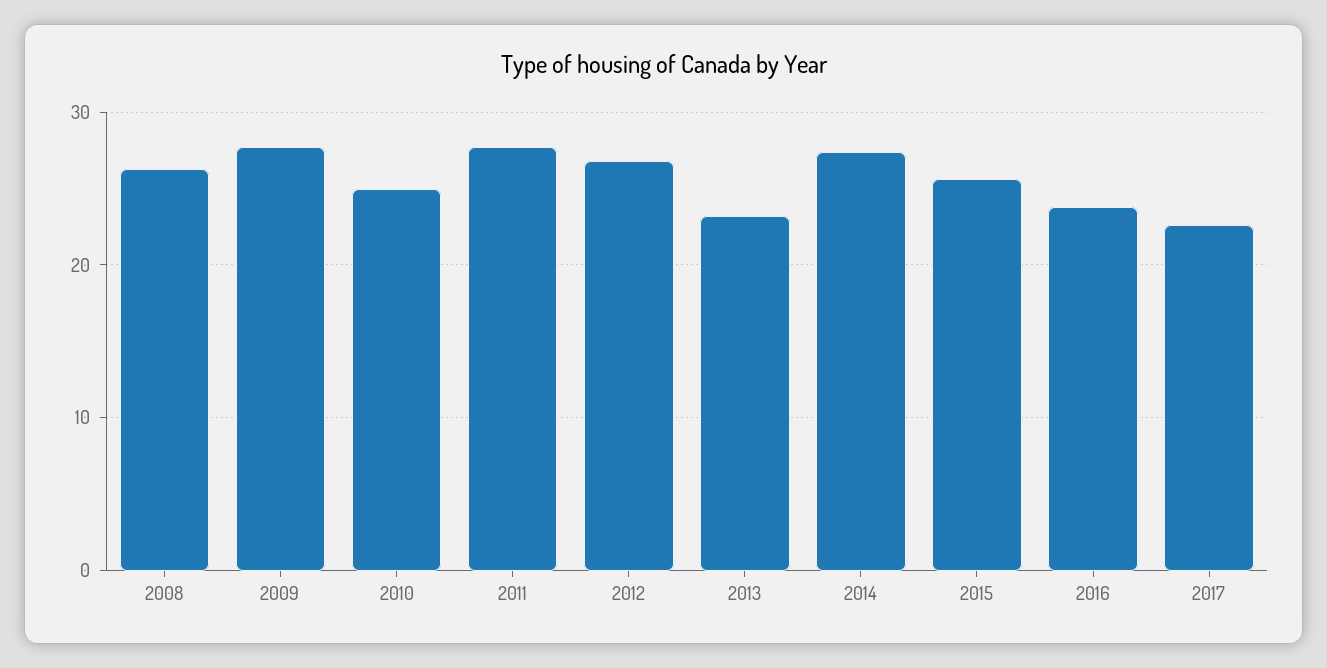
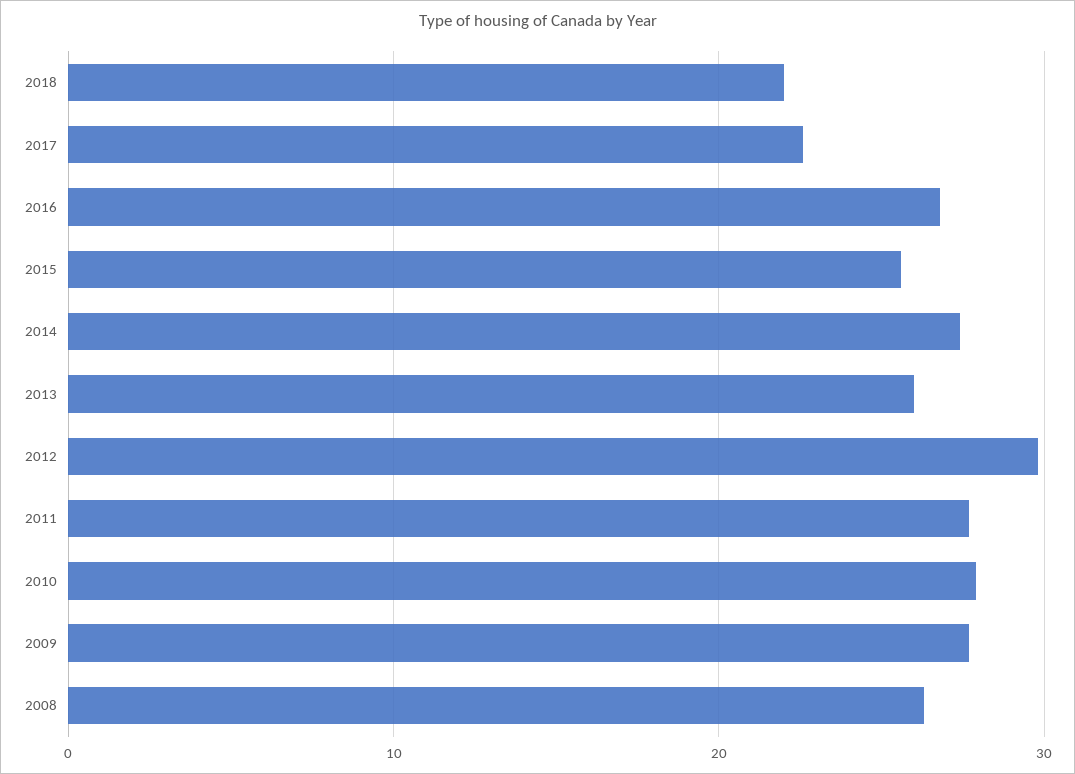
2010: 25 -> 28
2012: 27 -> 30
2013: 23 -> 26
2016: 24 -> 27
2018: none -> 22

